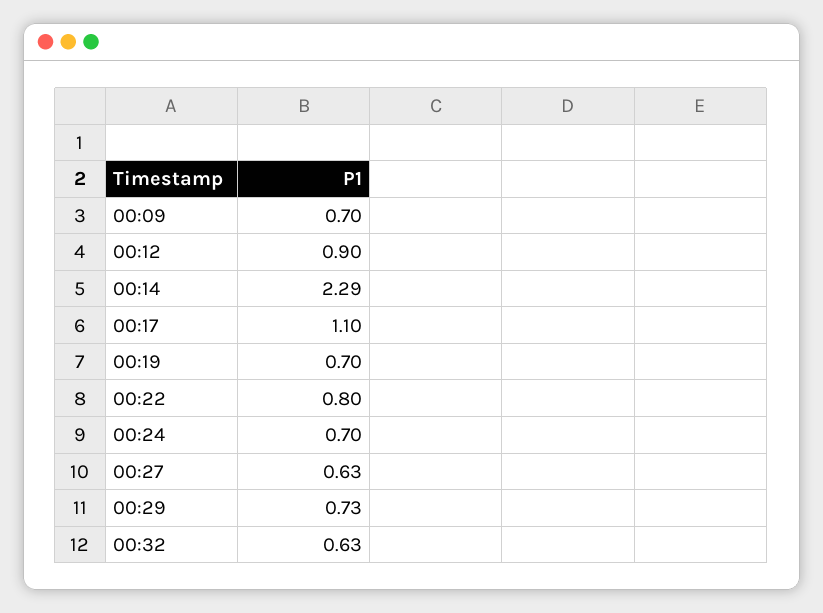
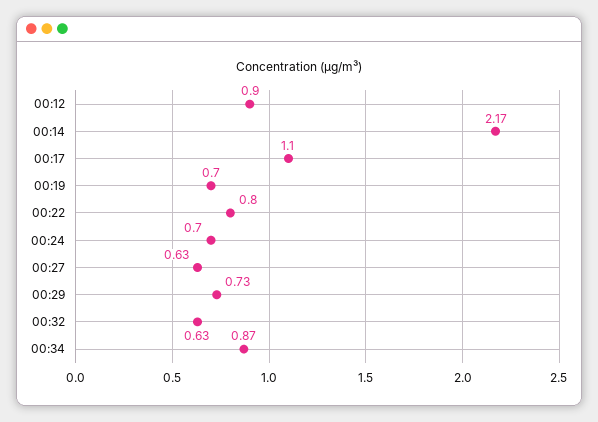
00:09: 0.7 -> none
00:14: 2.29 -> 2.17
00:34: none -> 0.87

